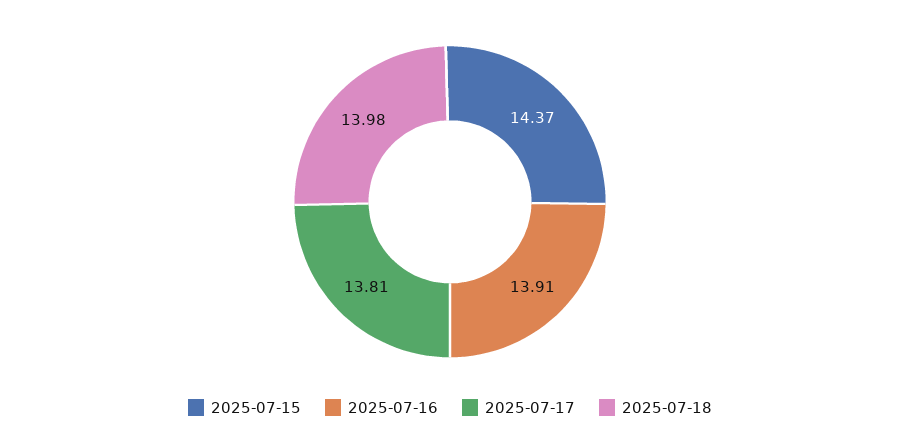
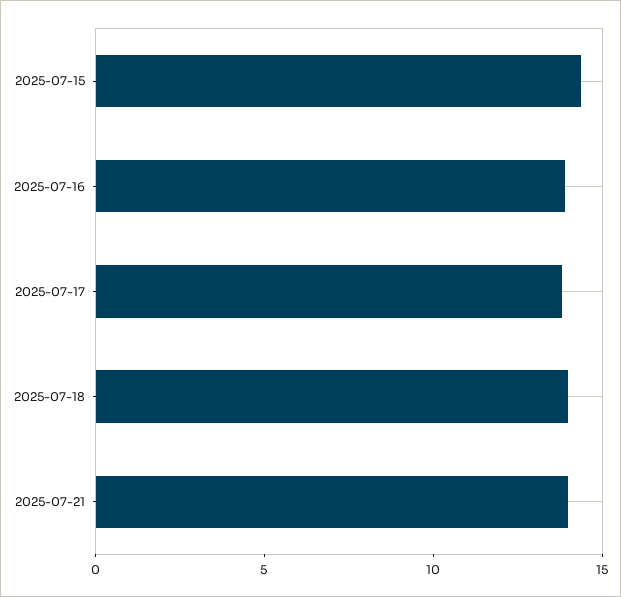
2025-07-21: none -> 14

